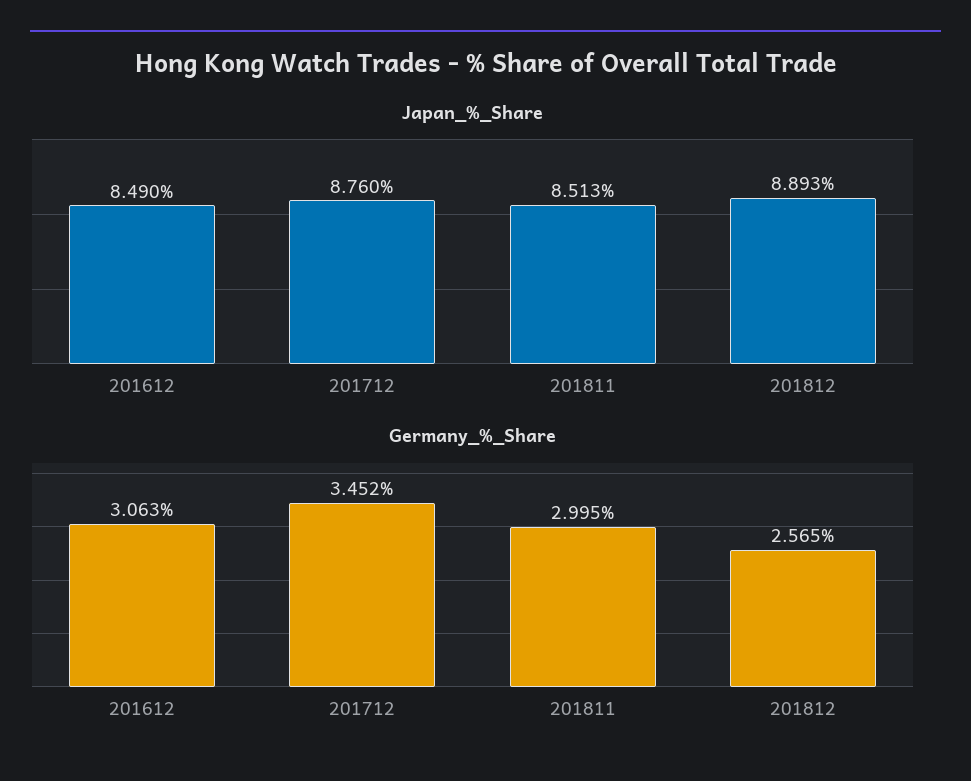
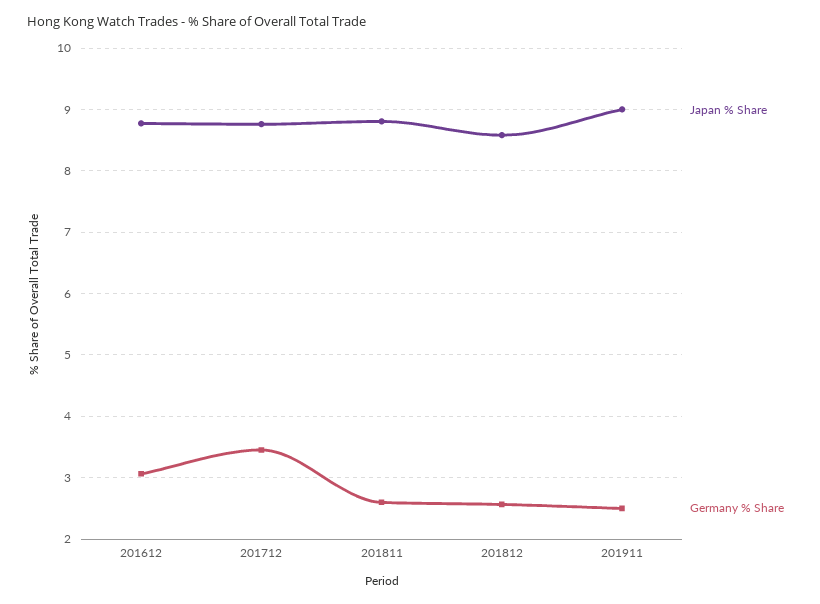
Japan_%_Share, 201612: 8.49 -> 8.8
Japan_%_Share, 201811: 8.513 -> 8.8
Japan_%_Share, 201812: 8.893 -> 8.6
Germany_%_Share, 201811: 2.995 -> 2.6
Japan_%_Share, 201911: none -> 9
Germany_%_Share, 201911: none -> 2.5

